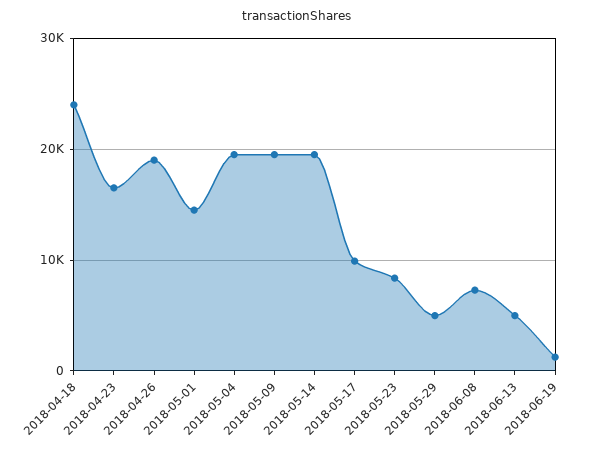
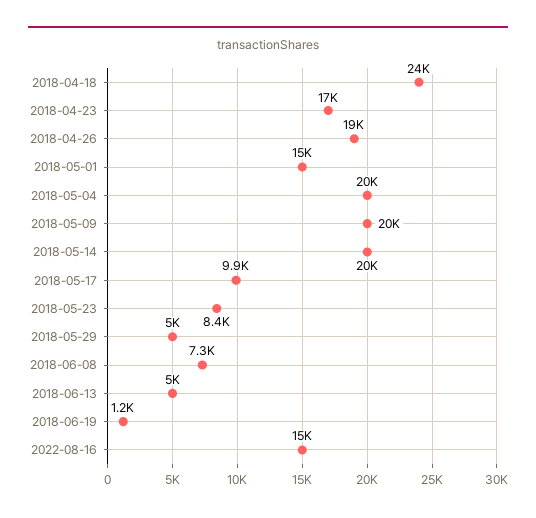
2022-08-16: none -> 15000

